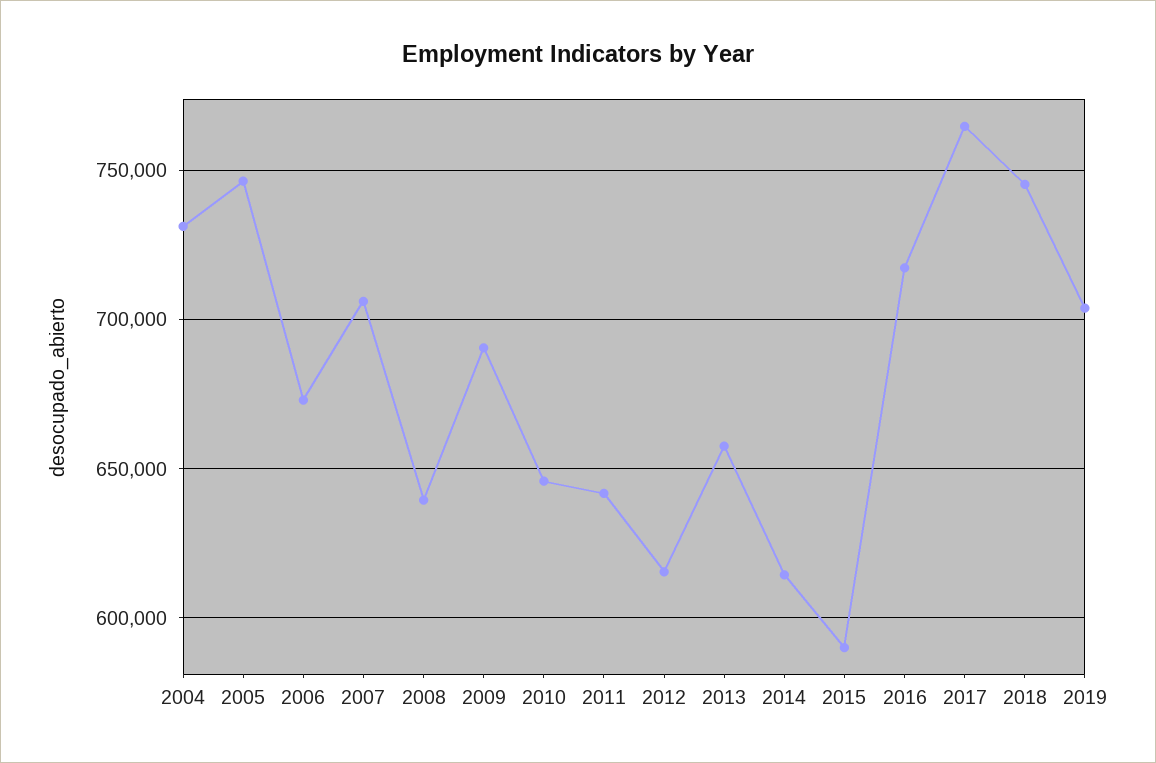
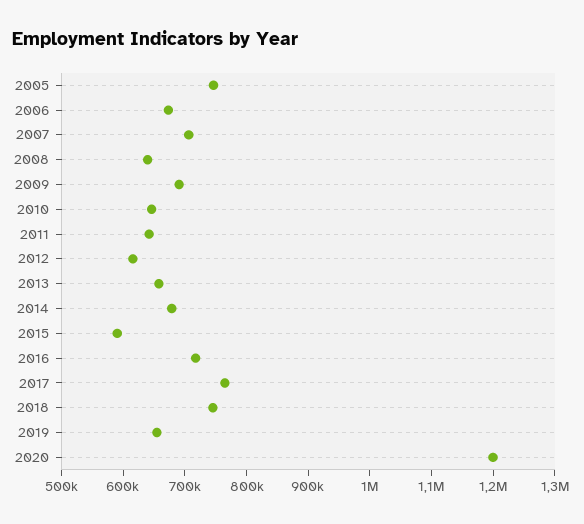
2004: 730000 -> none
2014: 615000 -> 680000
2019: 705000 -> 660000
2020: none -> 1200000

